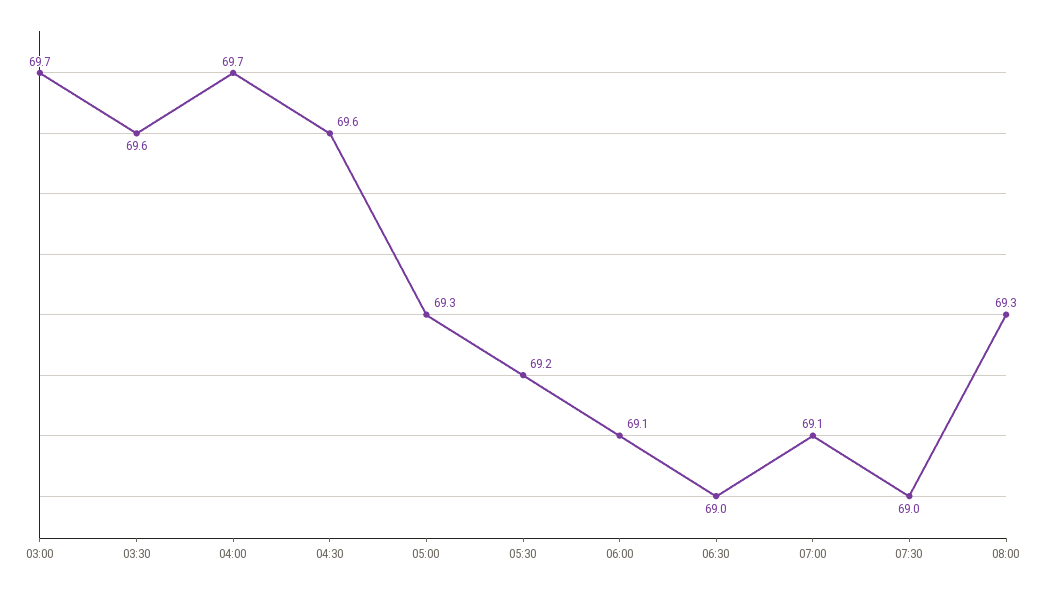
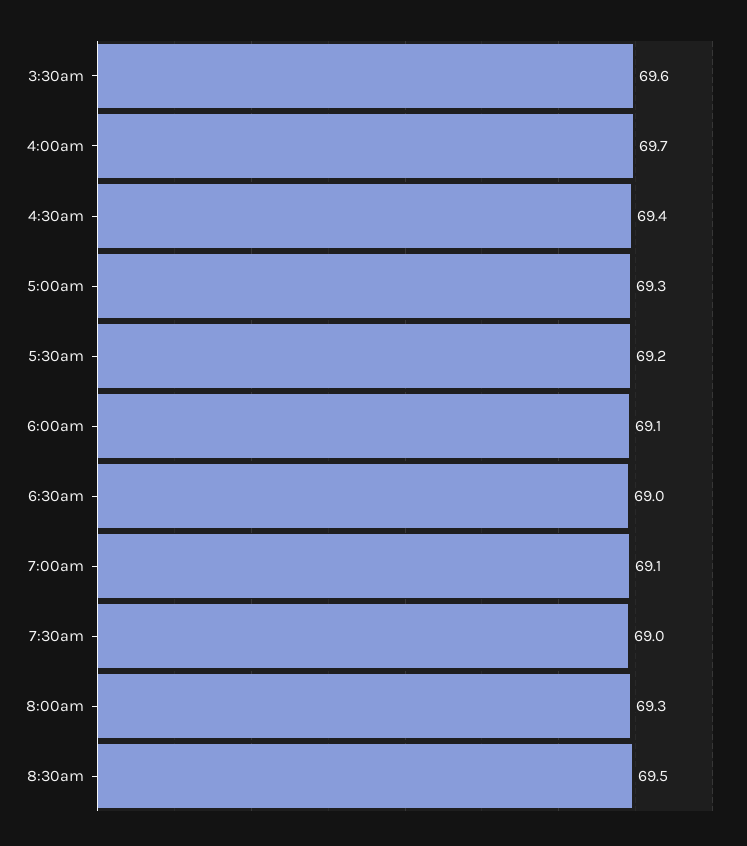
03:00: 69.7 -> none
04:30: 69.6 -> 69.4
8:30am: none -> 69.5

